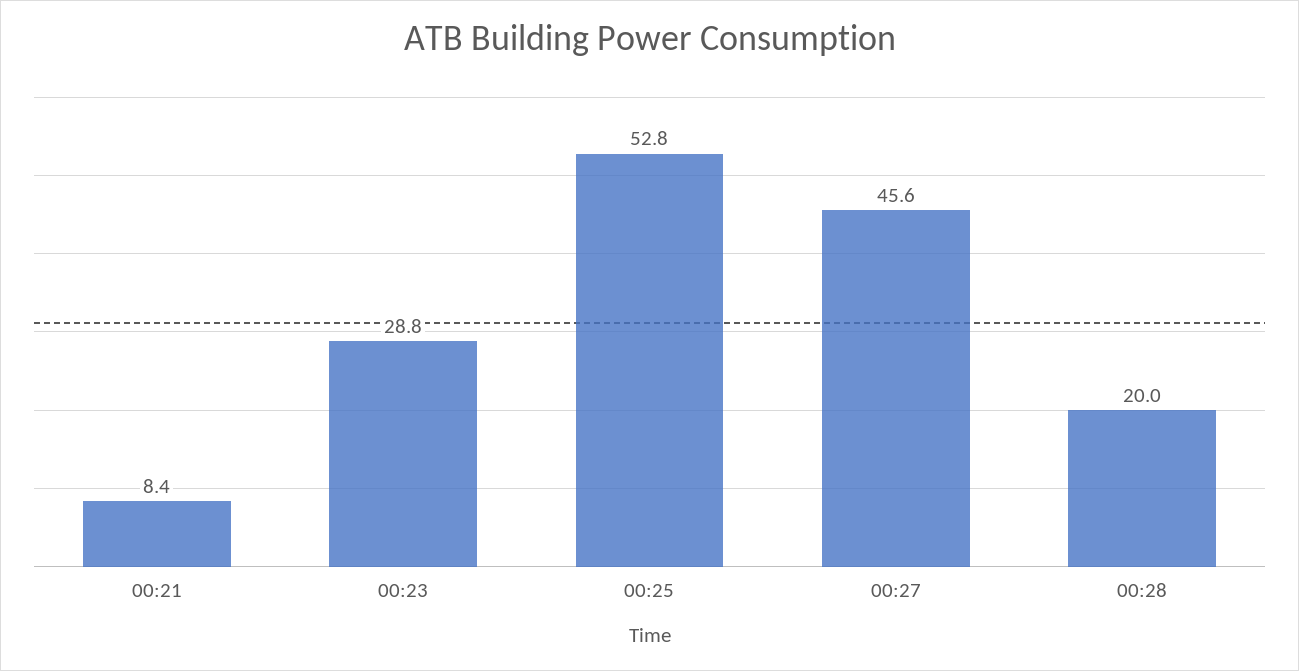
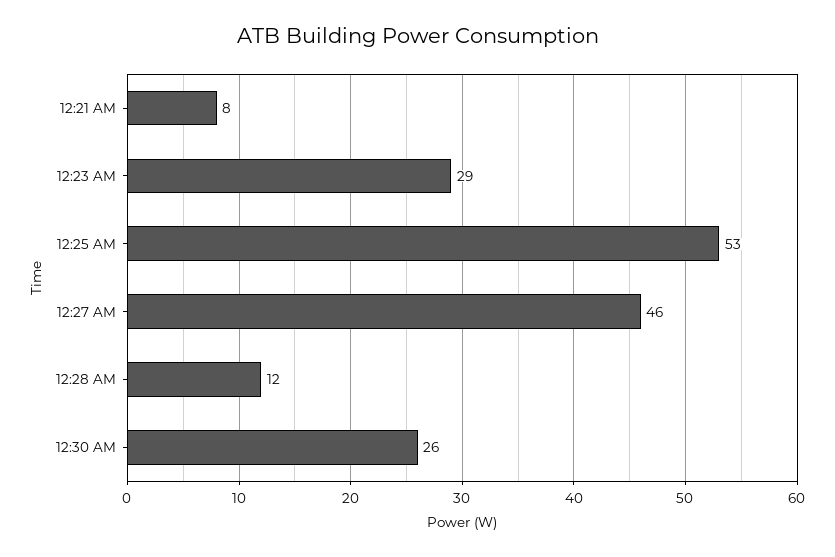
00:28: 20 -> 12
12:30 AM: none -> 26

